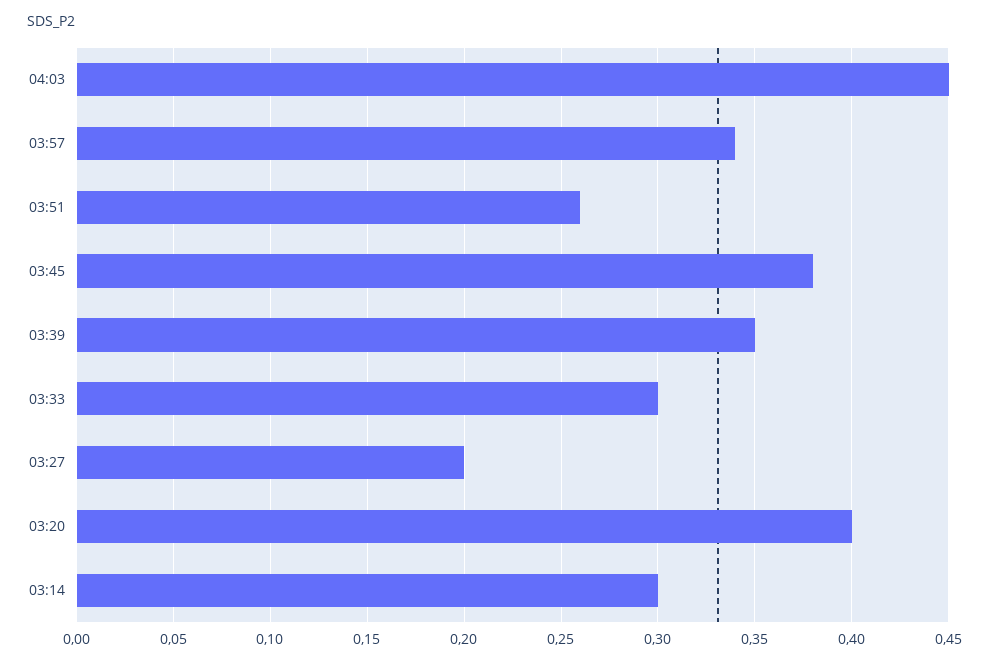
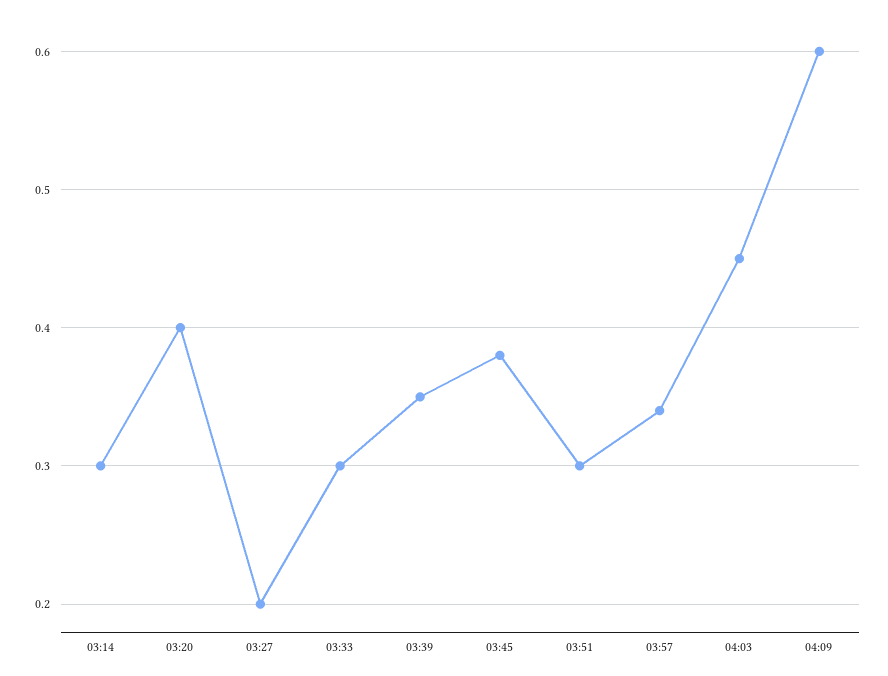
03:51: 0.26 -> 0.3
04:09: none -> 0.6

